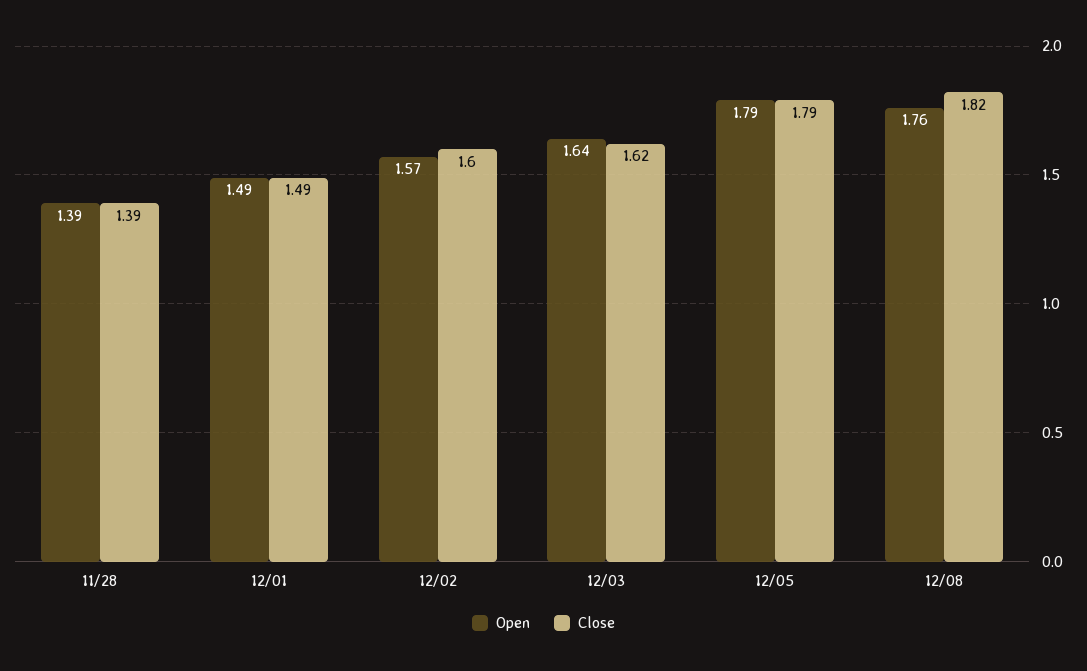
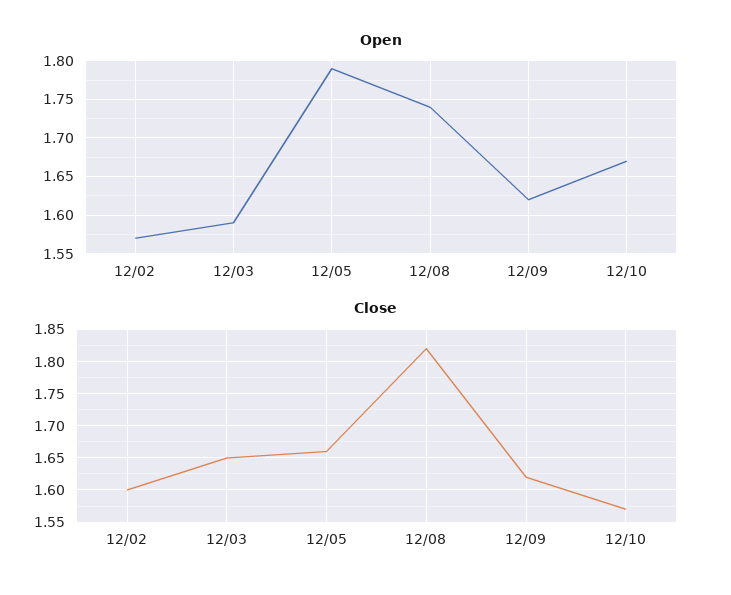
Open, 11/28: 1.39 -> none
Close, 11/28: 1.39 -> none
Open, 12/01: 1.49 -> none
Close, 12/01: 1.49 -> none
Open, 12/03: 1.64 -> 1.59
Close, 12/03: 1.62 -> 1.65
Close, 12/05: 1.79 -> 1.66
Open, 12/08: 1.76 -> 1.74
Open, 12/09: none -> 1.62
Open, 12/10: none -> 1.67
Close, 12/09: none -> 1.62
Close, 12/10: none -> 1.57

